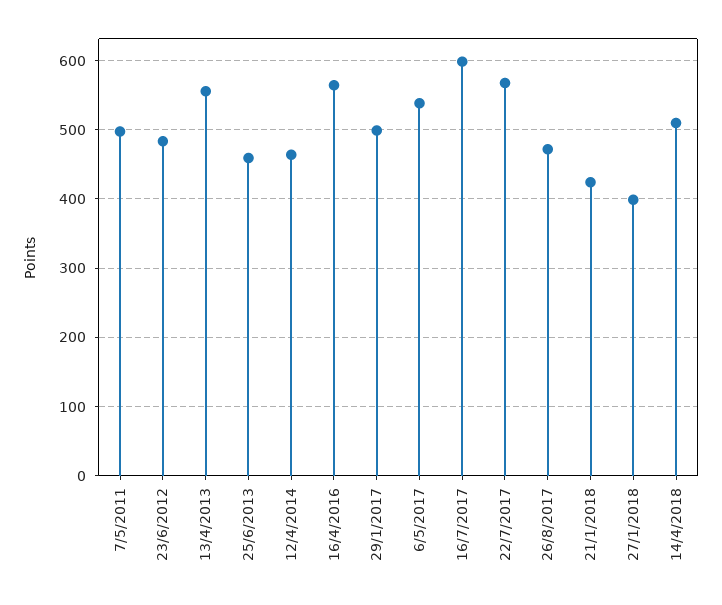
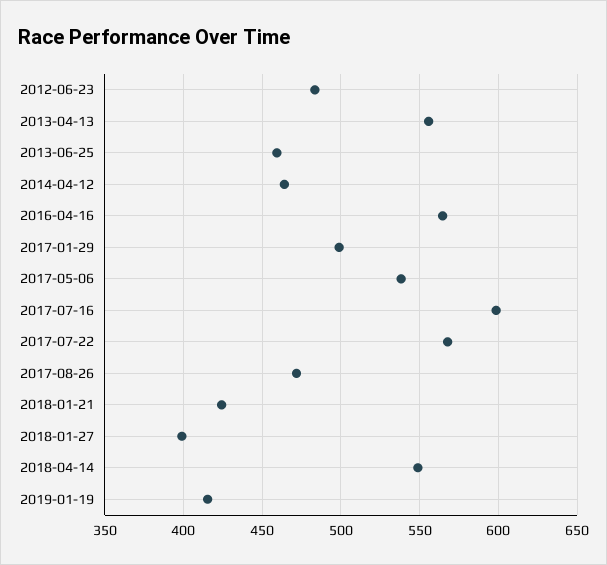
7/5/2011: 500 -> none
14/4/2018: 510 -> 550
2019-01-19: none -> 415

